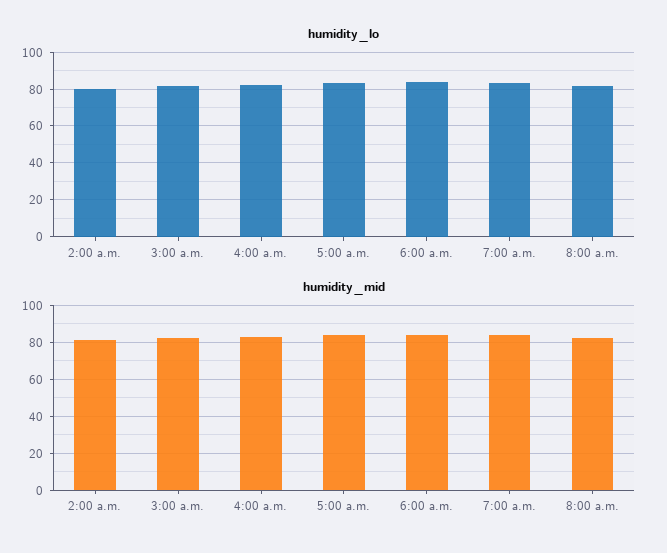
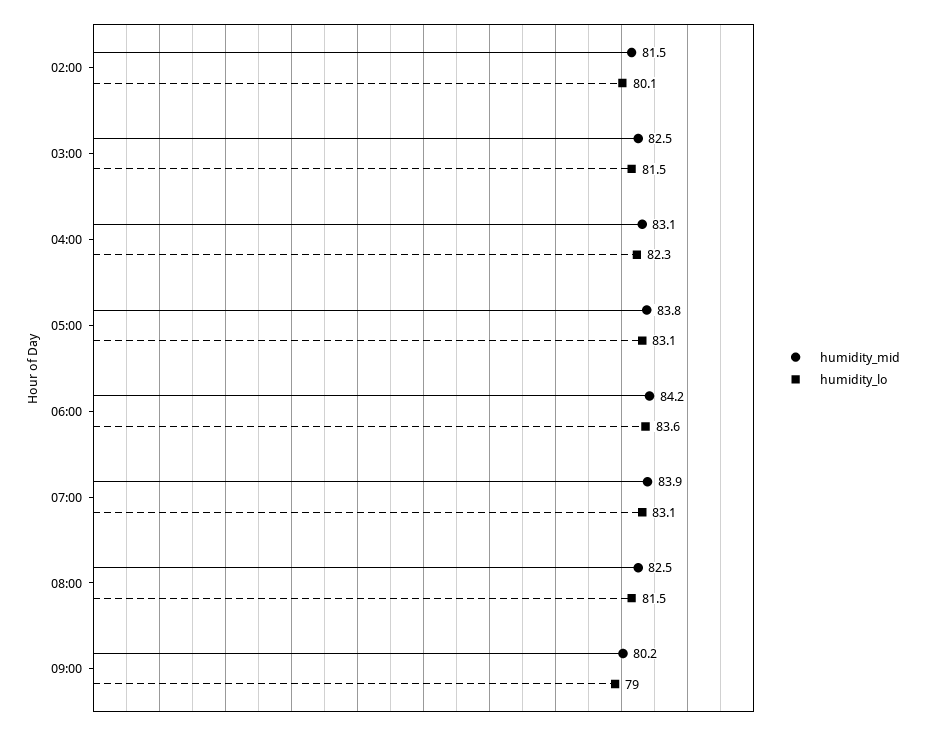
humidity_mid, 09:00: none -> 80.2
humidity_lo, 09:00: none -> 79

